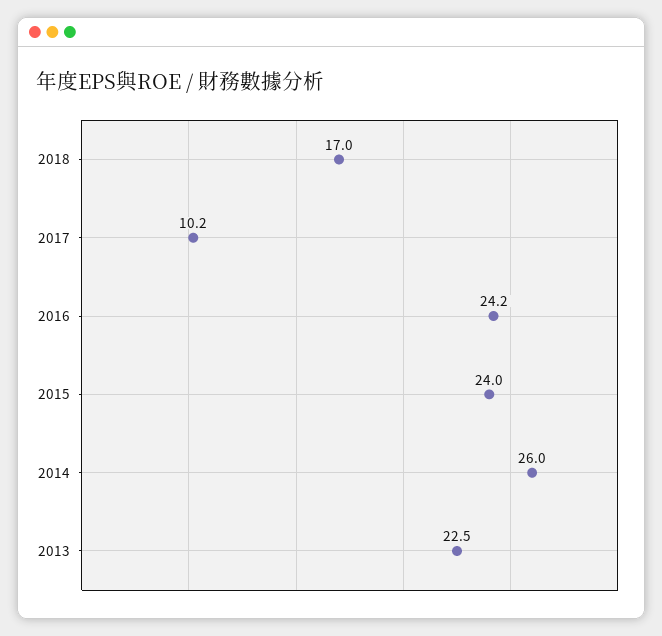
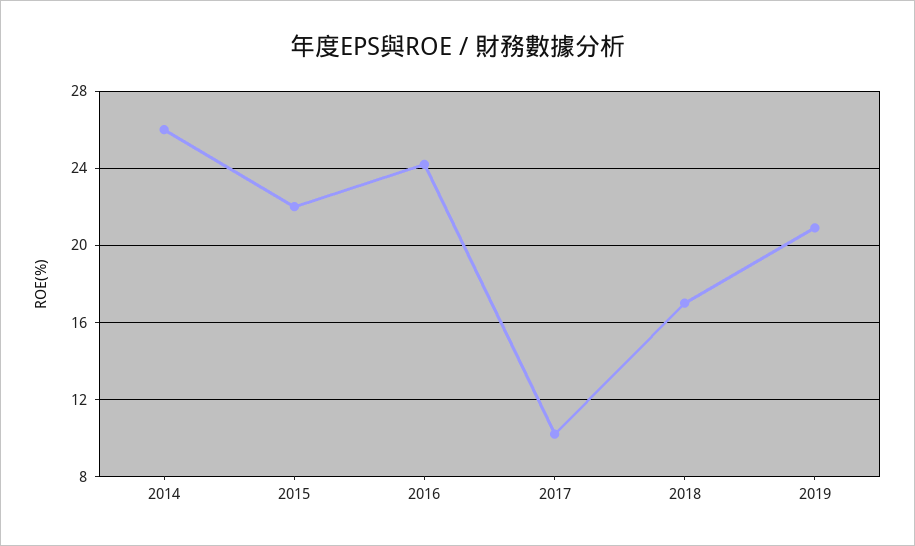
2015: 24 -> 22
2013: 22.5 -> none
2019: none -> 21

